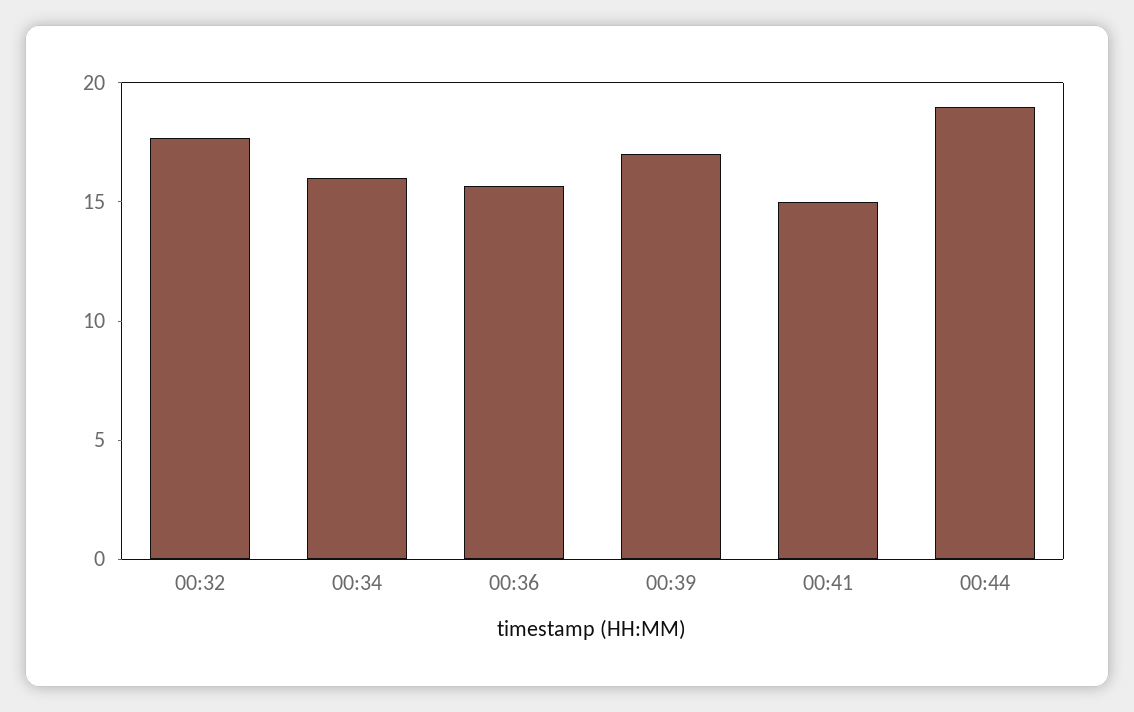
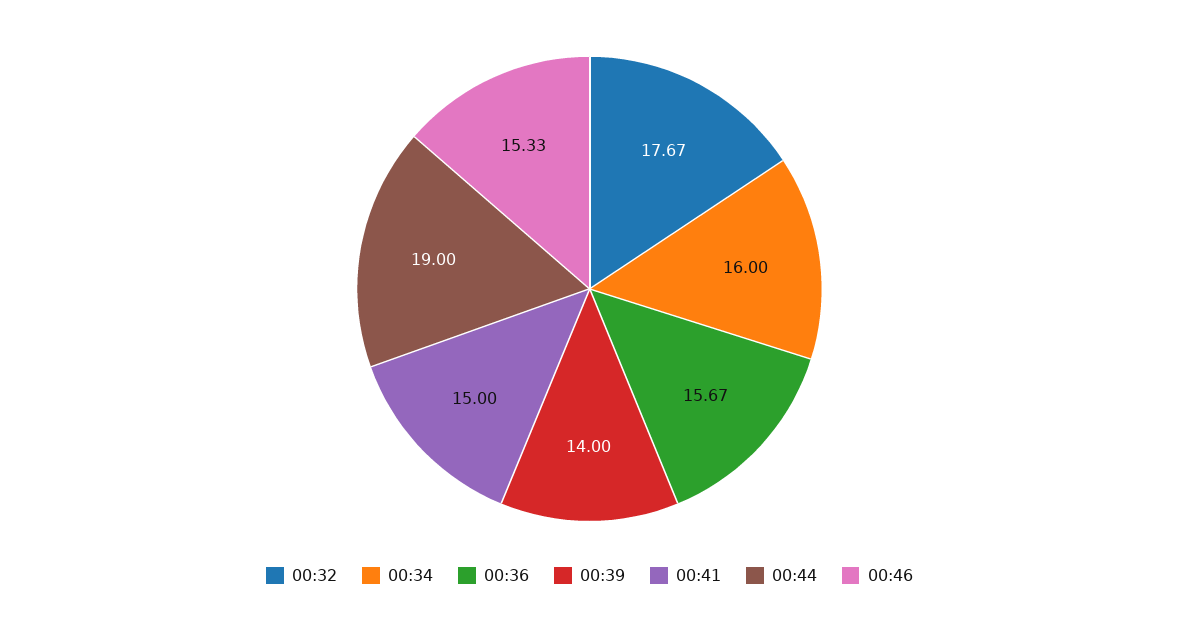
00:39: 17 -> 14
00:46: none -> 15.33

